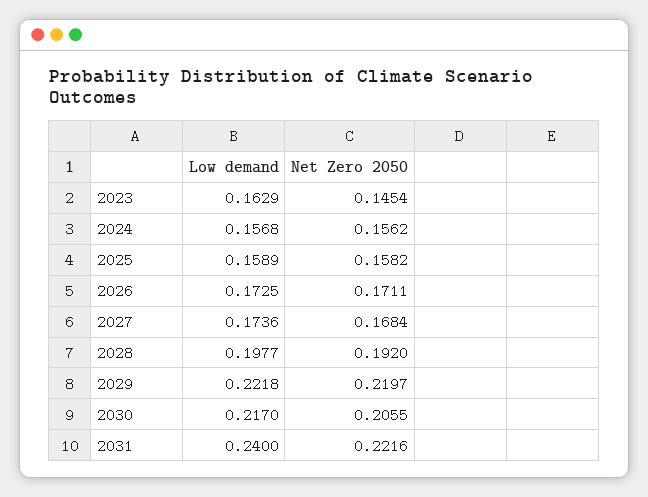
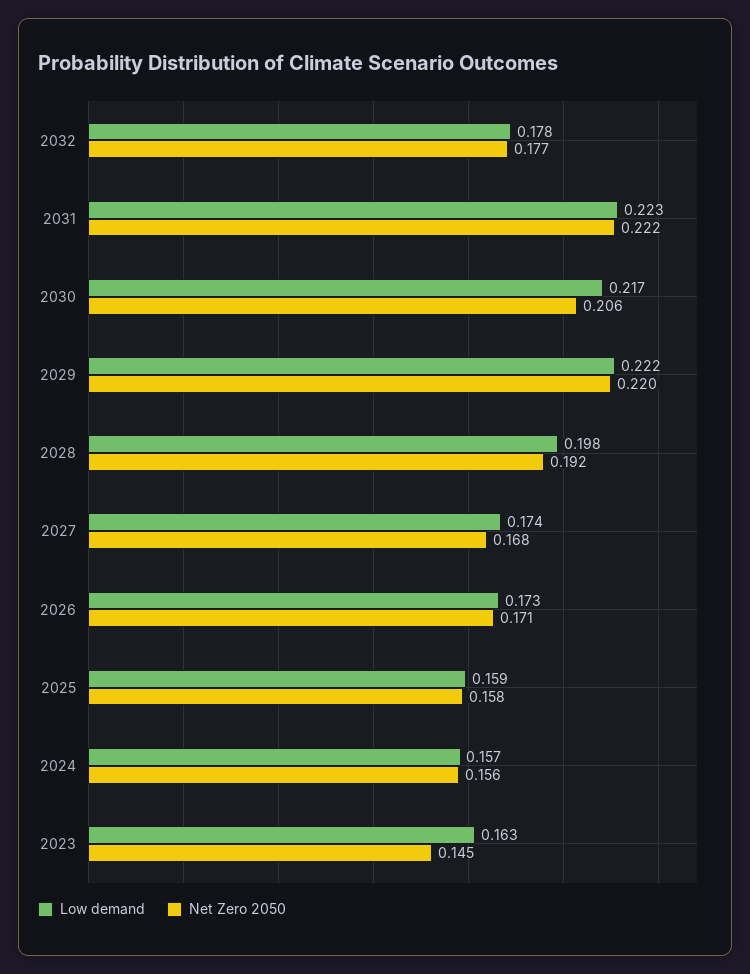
Low demand, 2031: 0.24 -> 0.223
Low demand, 2032: none -> 0.178
Net Zero 2050, 2032: none -> 0.177

